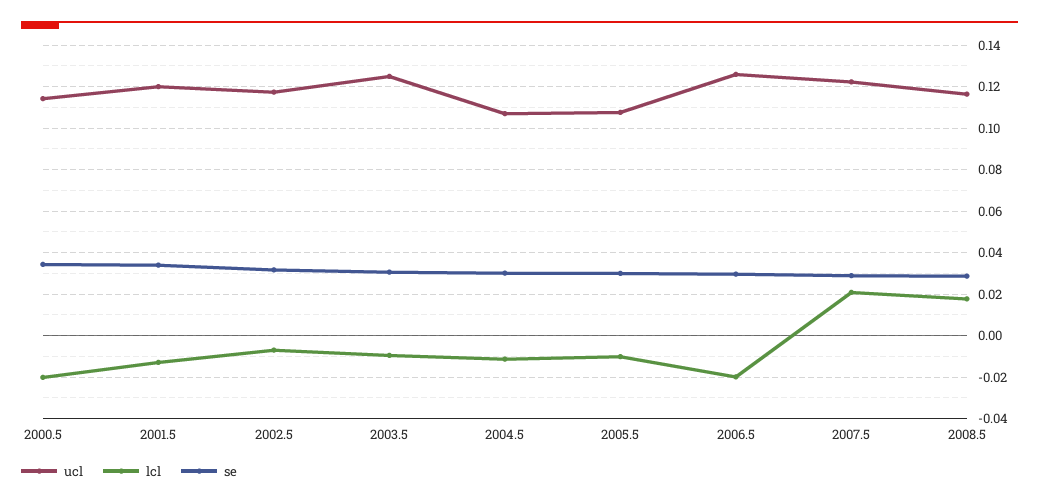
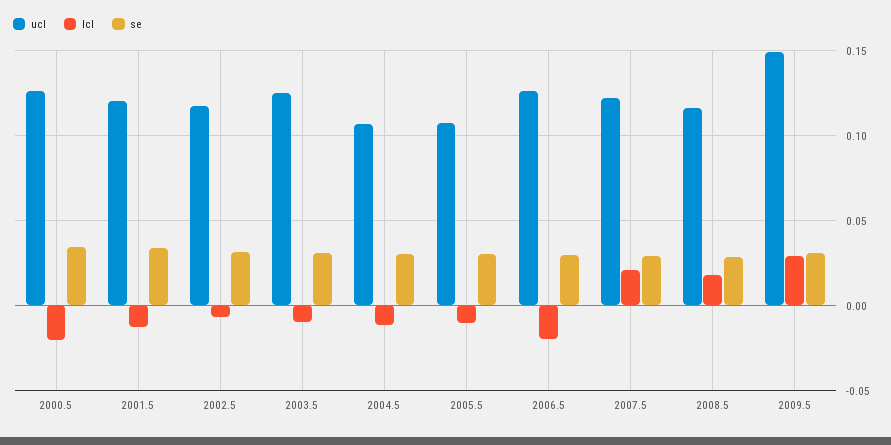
ucl, 2000.5: 0.115 -> 0.125
ucl, 2009.5: none -> 0.15
lcl, 2009.5: none -> 0.03
se, 2009.5: none -> 0.03

